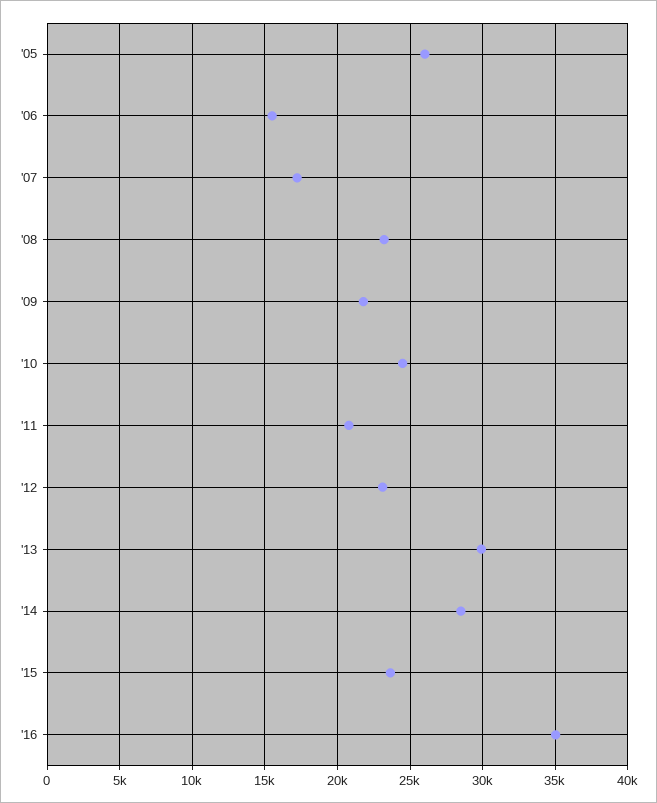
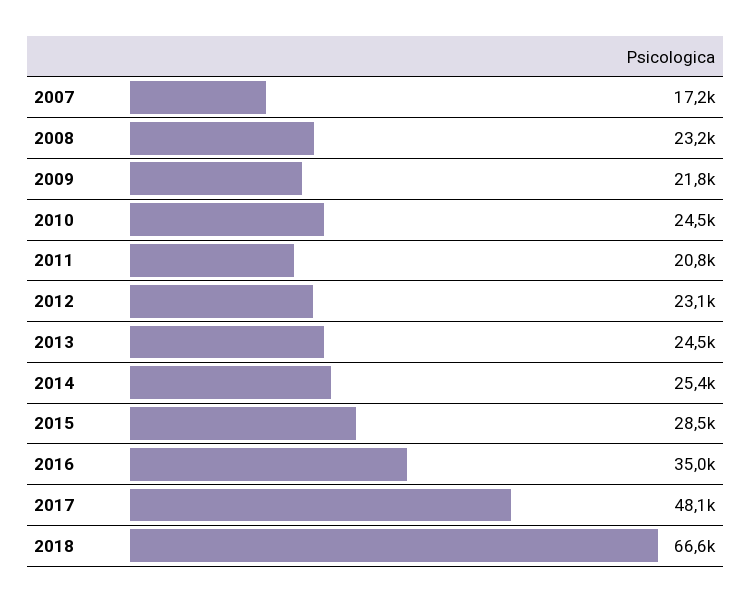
'05: 26000 -> none
'06: 15500 -> none
'13: 30000 -> 24500
'14: 28500 -> 25400
'15: 23500 -> 28500
2017: none -> 48100
2018: none -> 66600

